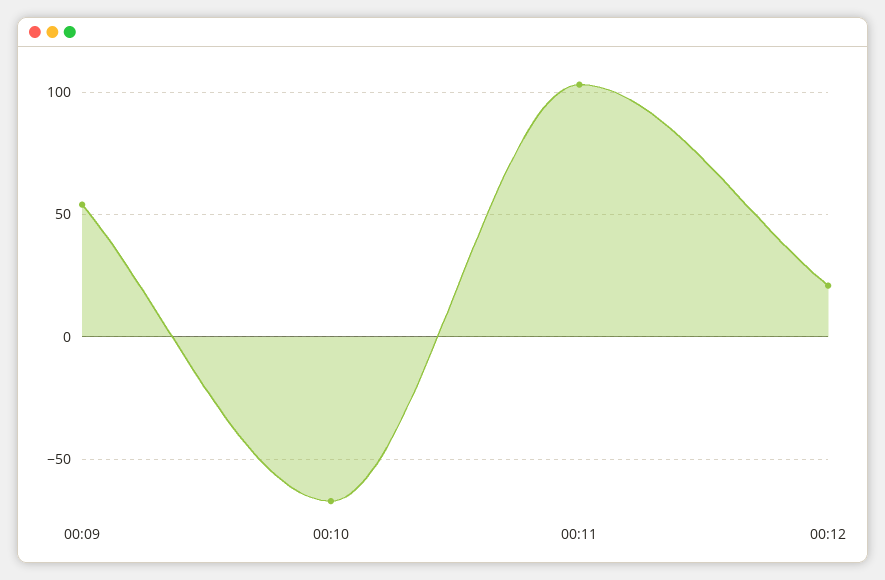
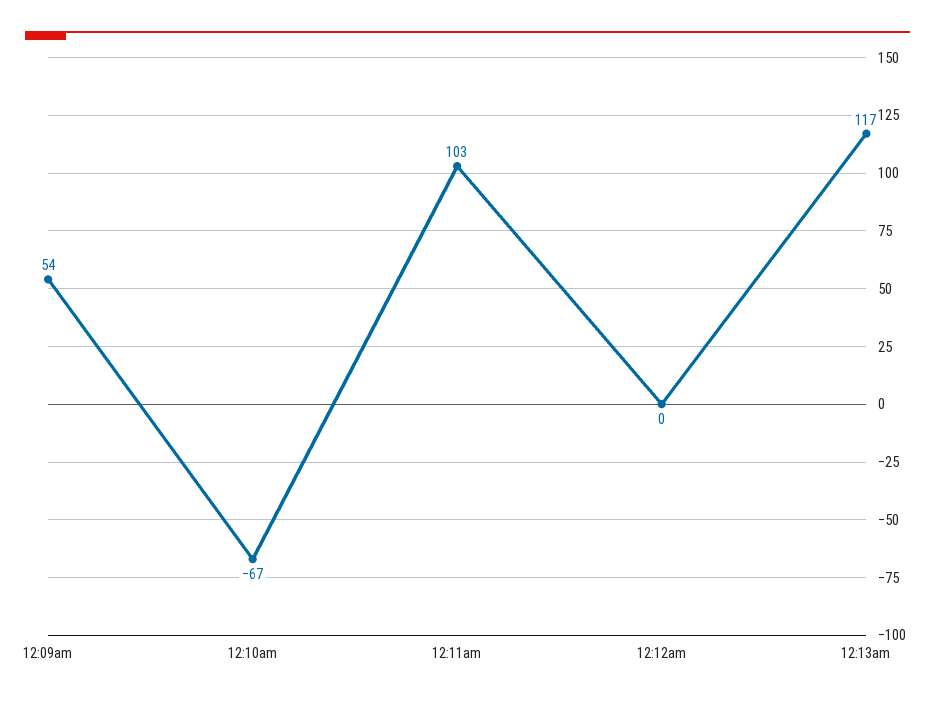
00:12: 20 -> 0
12:13am: none -> 117

